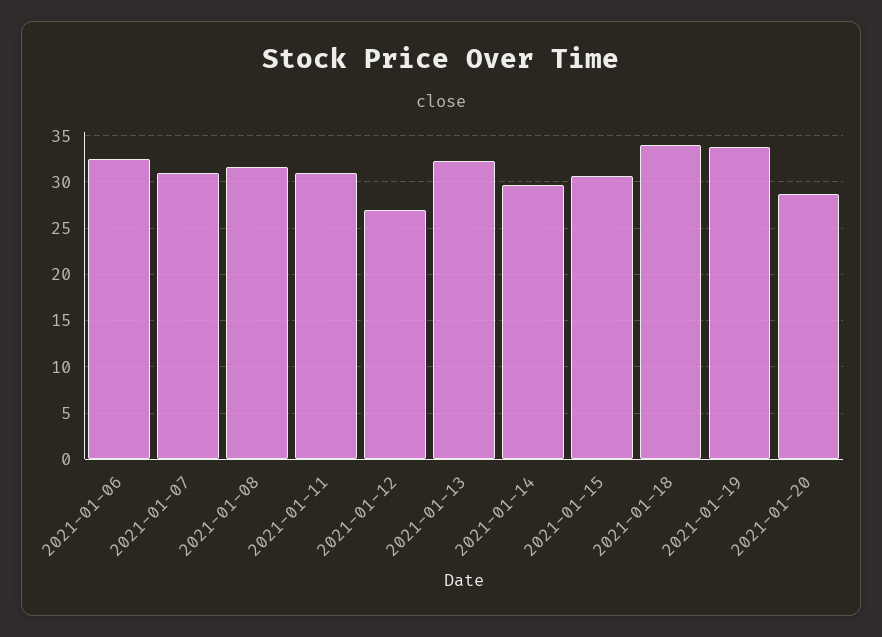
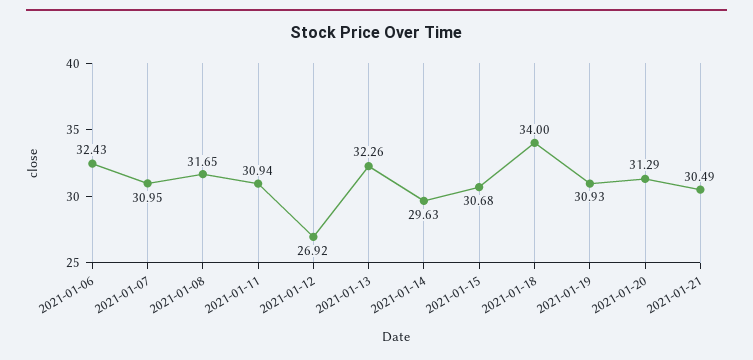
2021-01-19: 34 -> 30.93
2021-01-20: 29 -> 31.29
2021-01-21: none -> 30.49

